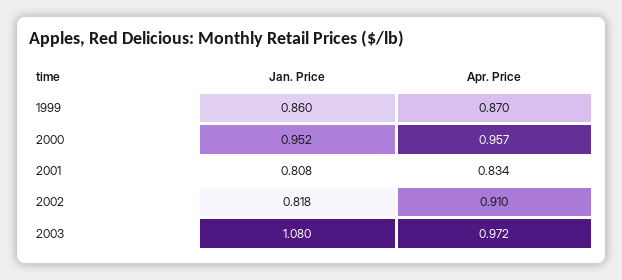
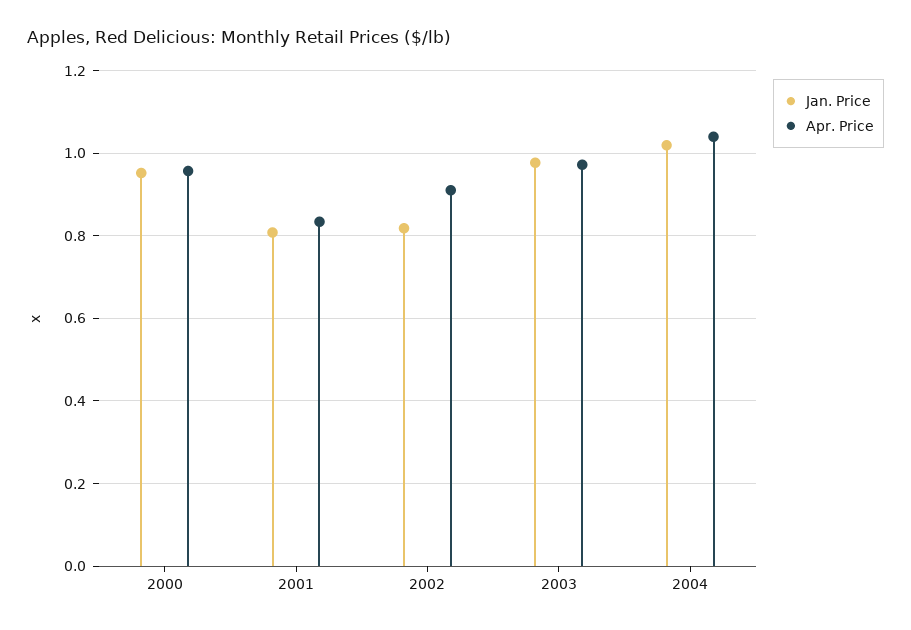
Jan. Price, 1999: 0.86 -> none
Apr. Price, 1999: 0.87 -> none
Jan. Price, 2003: 1.08 -> 0.98
Jan. Price, 2004: none -> 1.02
Apr. Price, 2004: none -> 1.04

